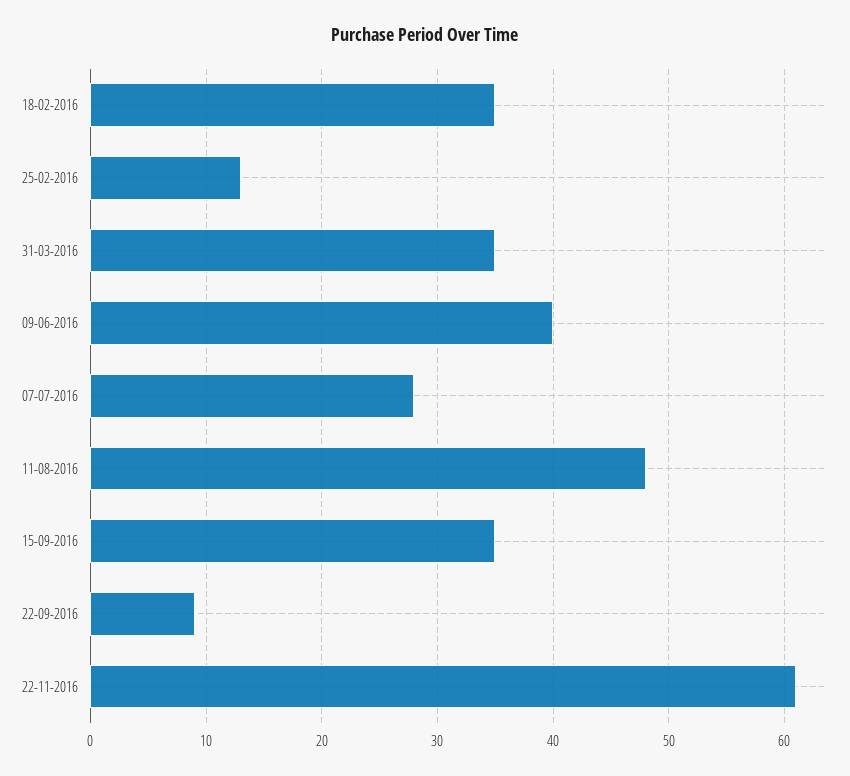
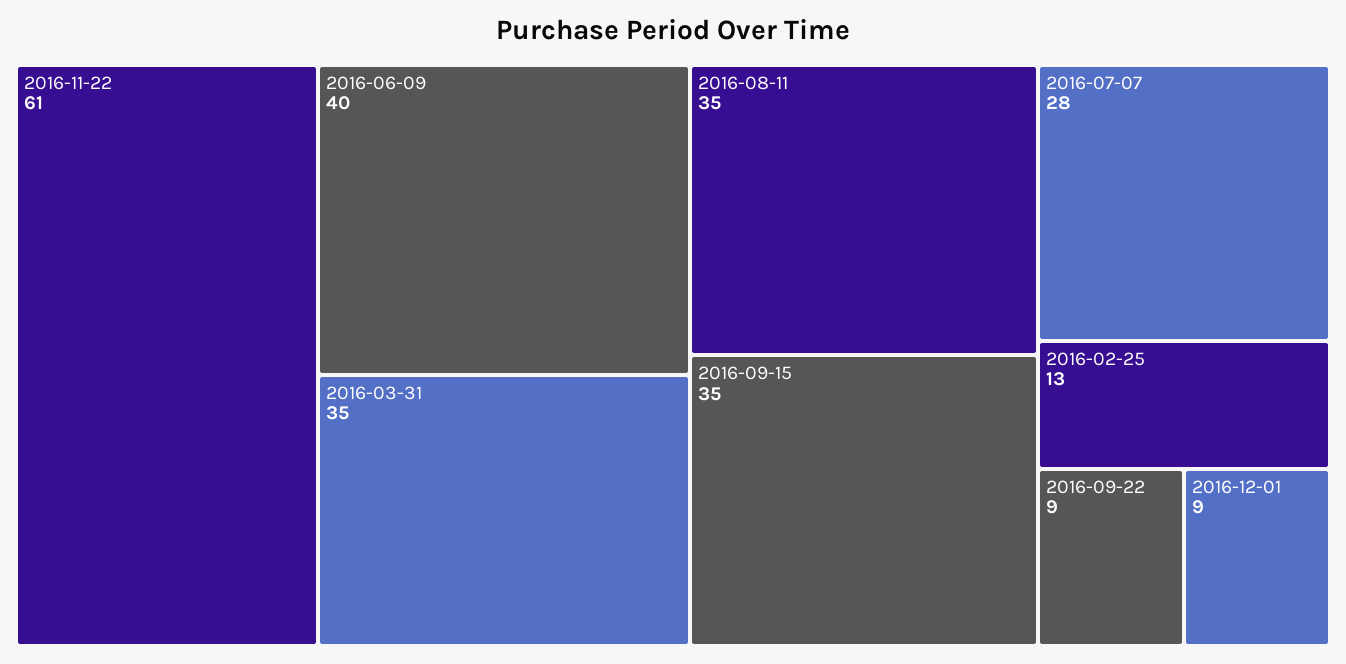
18-02-2016: 35 -> none
11-08-2016: 48 -> 35
2016-12-01: none -> 9

